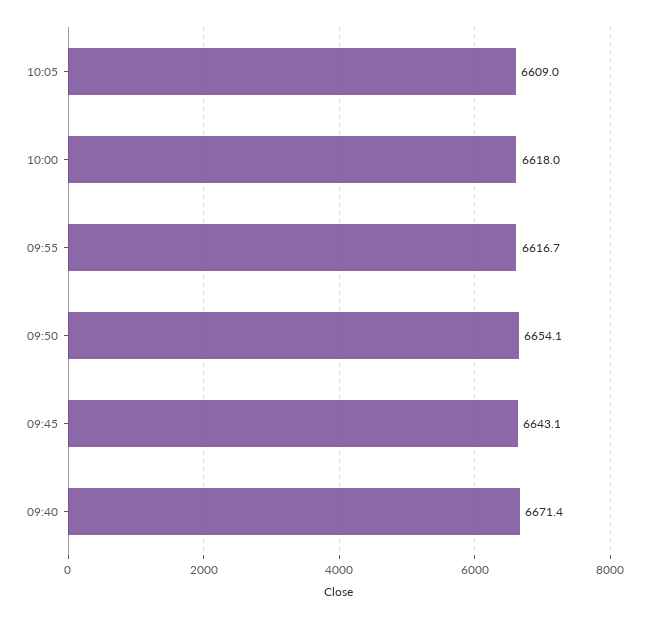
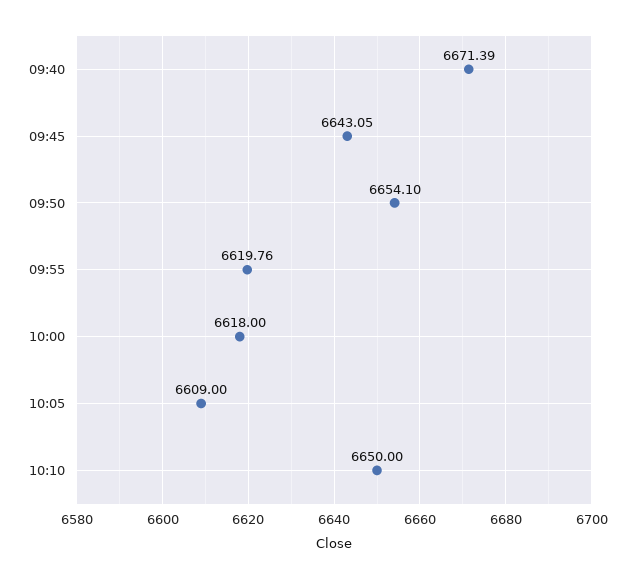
09:55: 6616.7 -> 6619.76
10:10: none -> 6650

